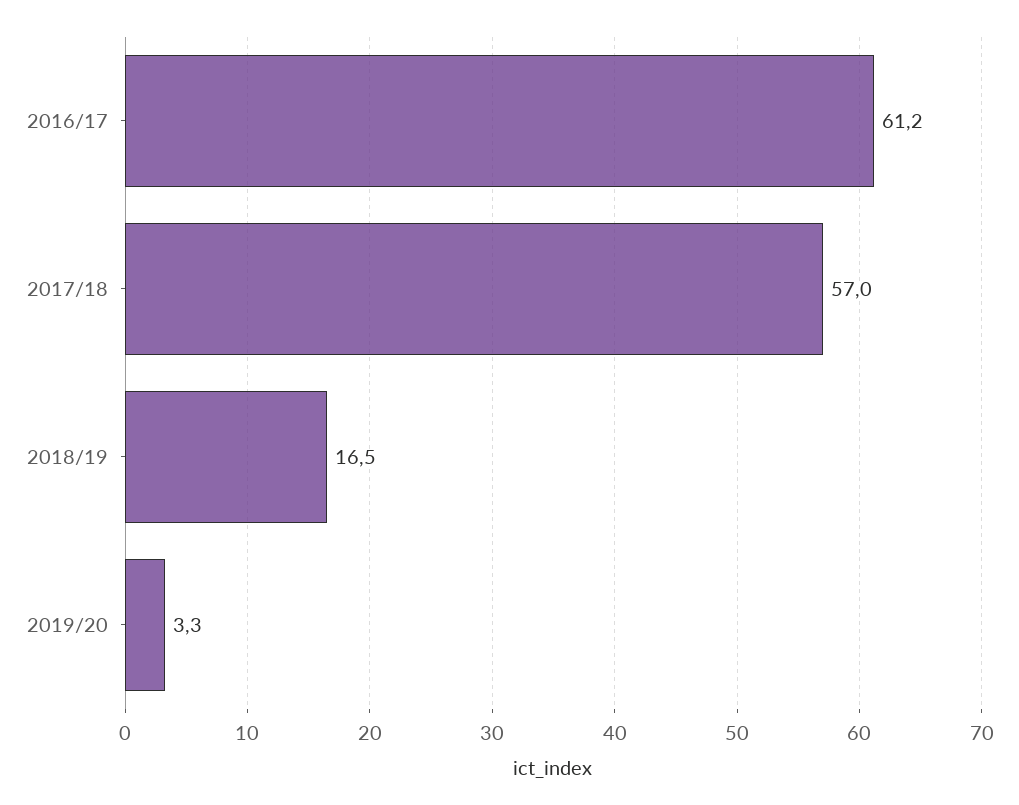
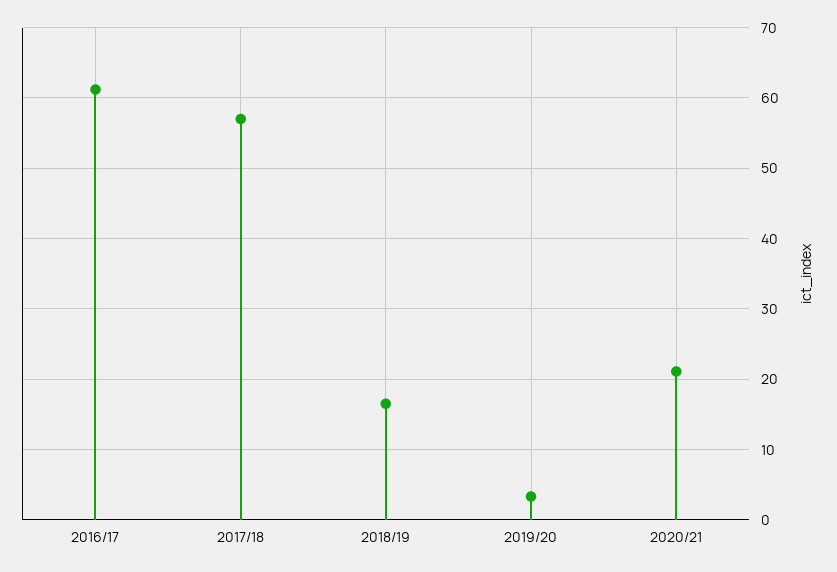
2020/21: none -> 21

